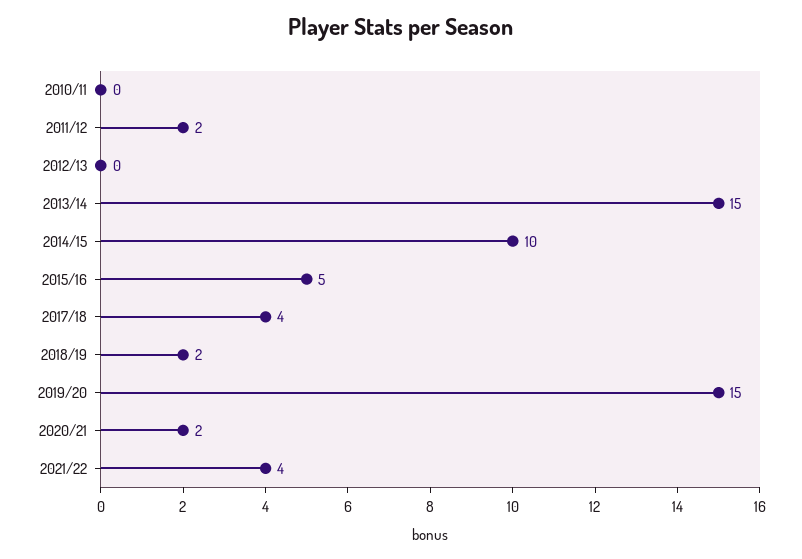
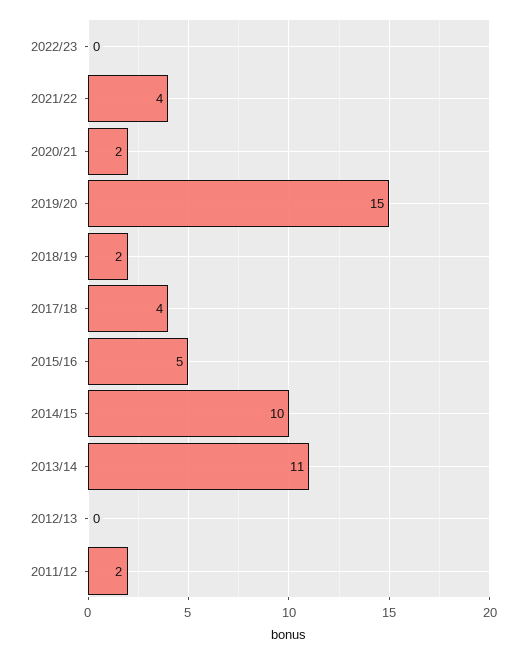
2010/11: 0 -> none
2013/14: 15 -> 11
2022/23: none -> 0

